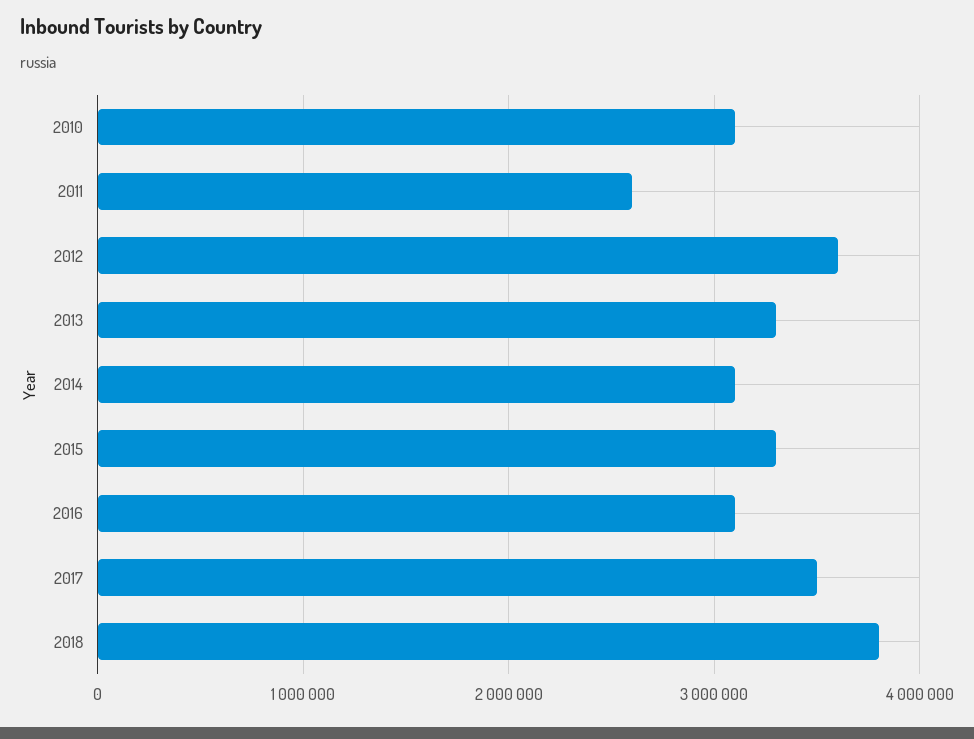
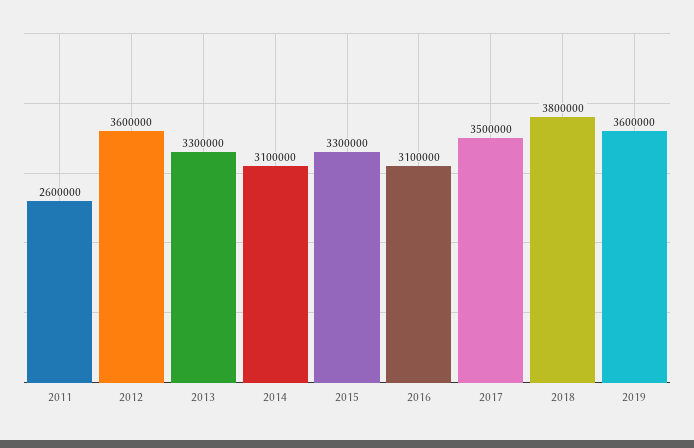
2010: 3100000 -> none
2019: none -> 3600000

